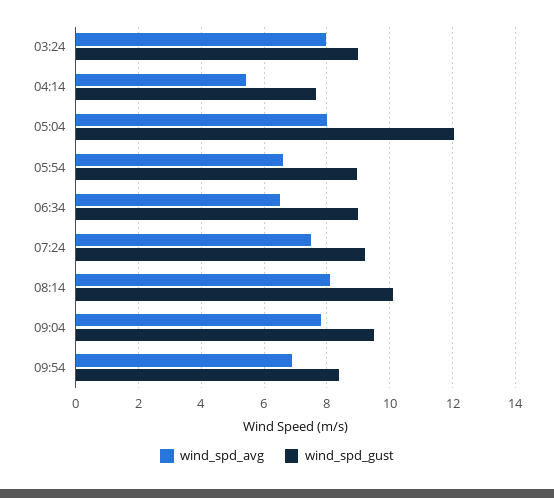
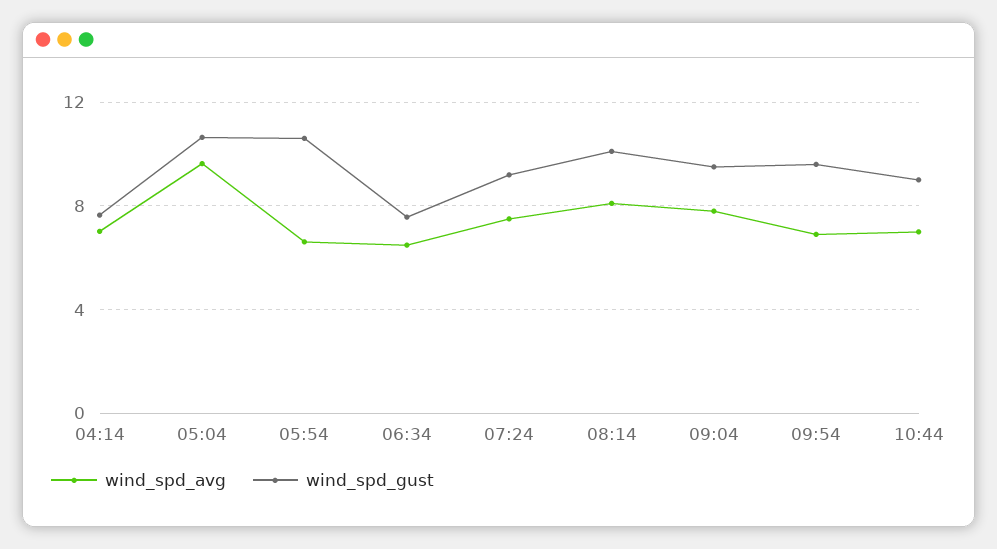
wind_spd_avg, 03:24: 8 -> none
wind_spd_gust, 03:24: 9 -> none
wind_spd_avg, 04:14: 5.4 -> 7
wind_spd_avg, 05:04: 8 -> 9.5
wind_spd_gust, 05:04: 12 -> 10.5
wind_spd_gust, 05:54: 9 -> 10.5
wind_spd_gust, 06:34: 9 -> 7.5
wind_spd_gust, 09:54: 8.4 -> 9.5
wind_spd_avg, 10:44: none -> 7
wind_spd_gust, 10:44: none -> 9

